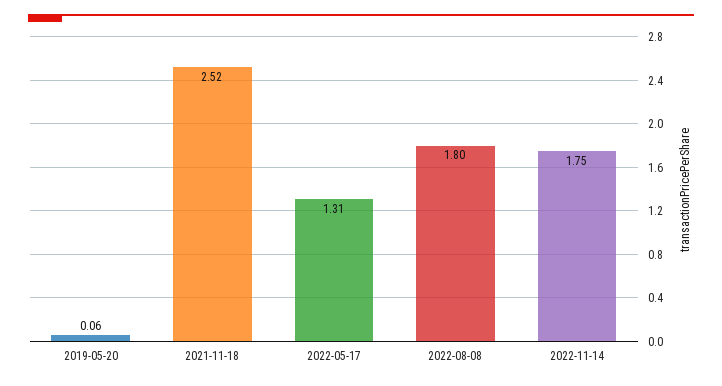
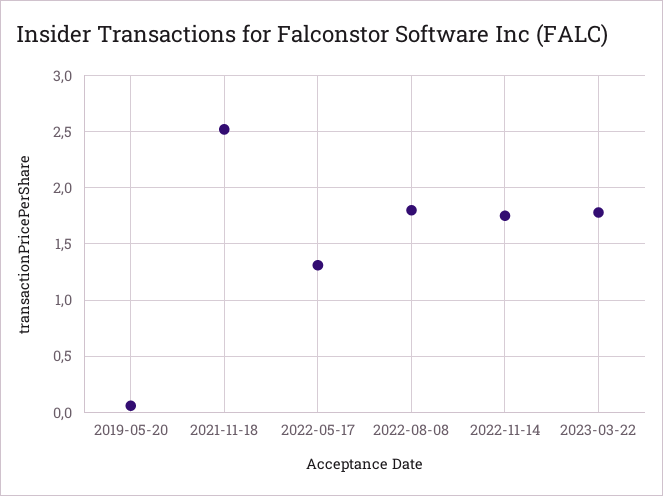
2023-03-22: none -> 1.8

